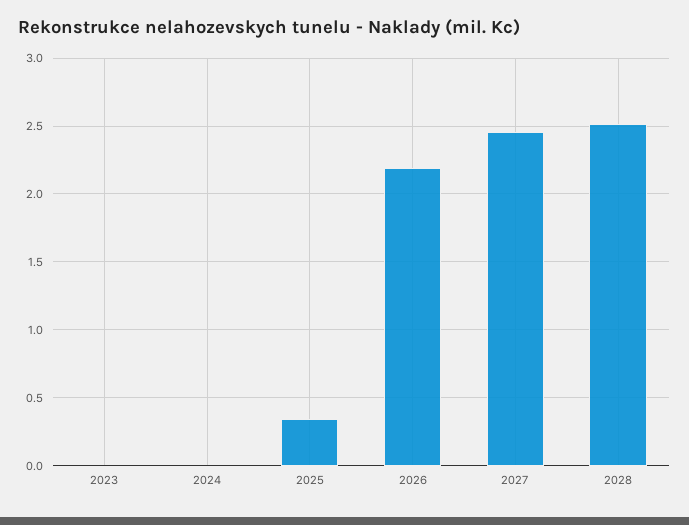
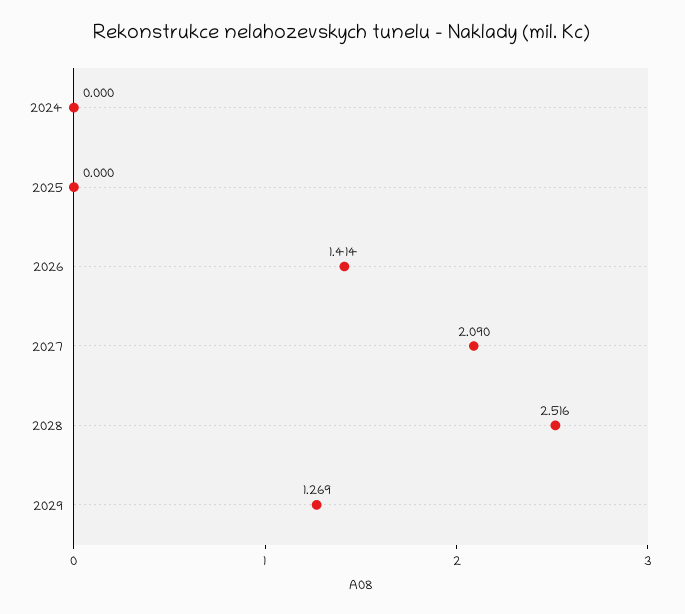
2023: 0 -> none
2025: 0.35 -> 0
2026: 2.2 -> 1.414
2027: 2.45 -> 2.09
2029: none -> 1.269

